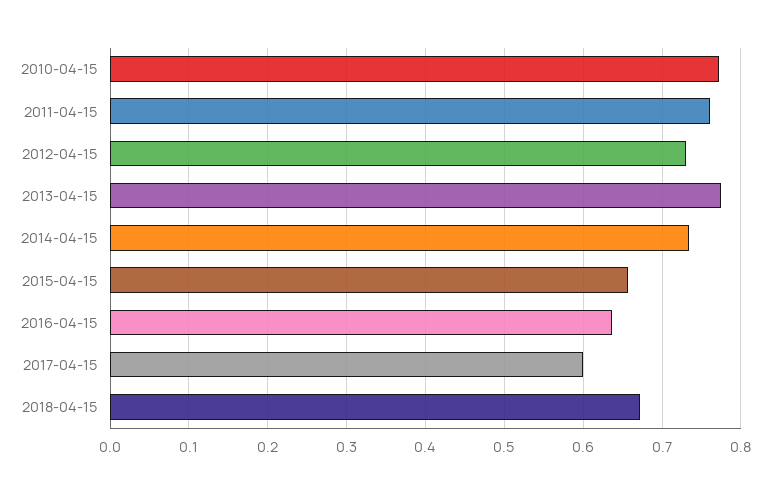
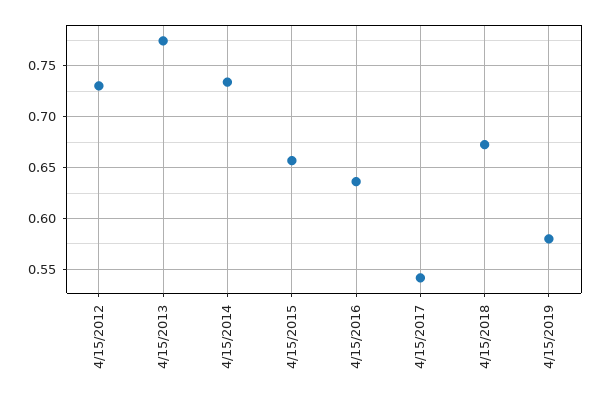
2010-04-15: 0.77 -> none
2011-04-15: 0.76 -> none
2017-04-15: 0.6 -> 0.54
4/15/2019: none -> 0.58

